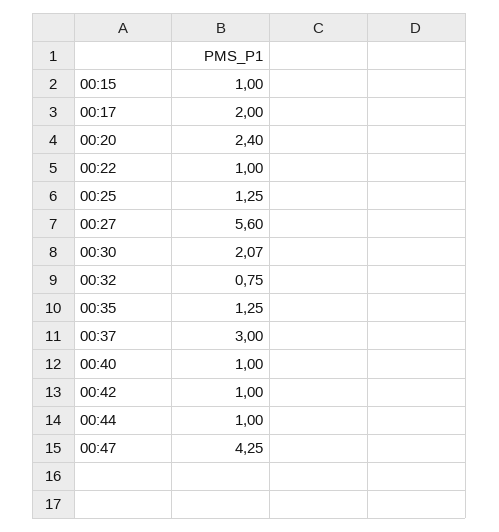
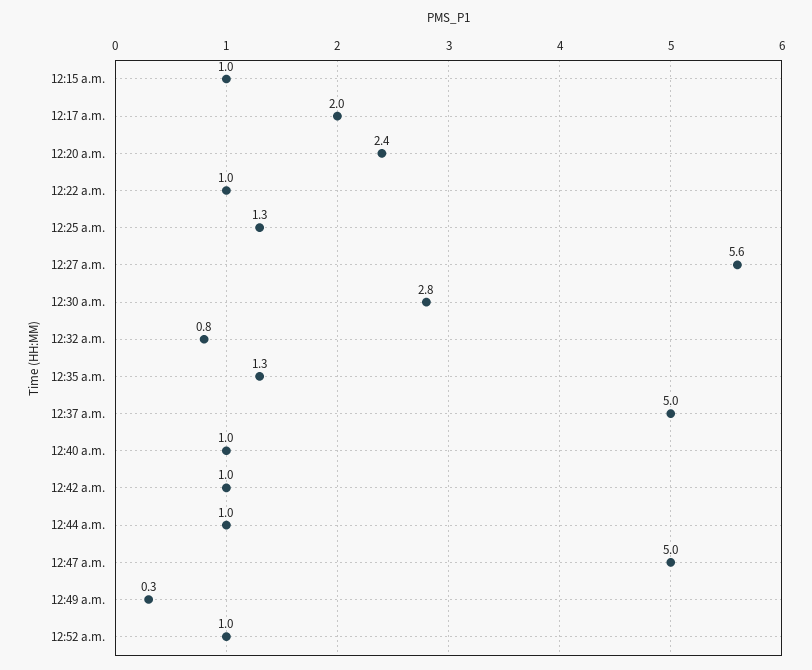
00:30: 2.07 -> 2.8
00:37: 3 -> 5
00:47: 4.25 -> 5
12:49 a.m.: none -> 0.3
12:52 a.m.: none -> 1

